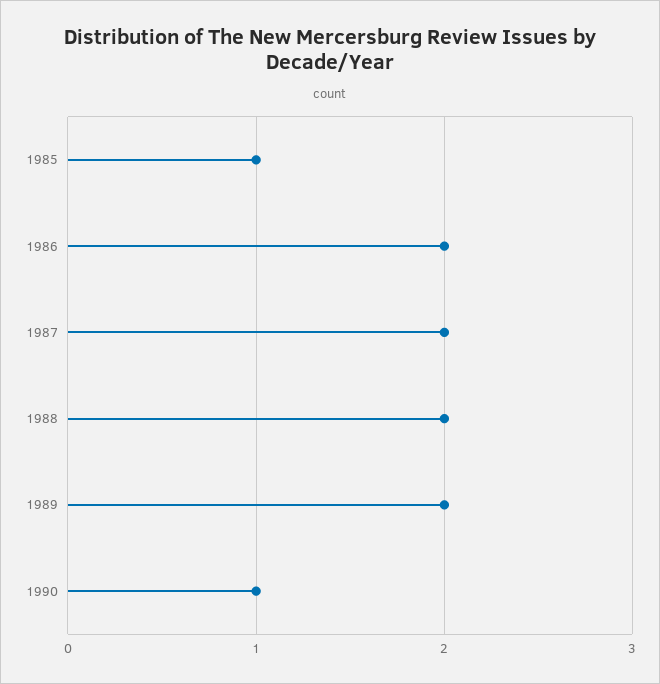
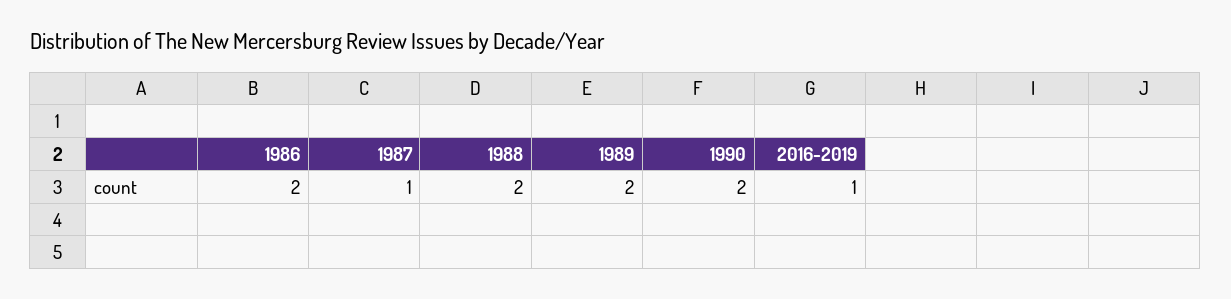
1985: 1 -> none
1987: 2 -> 1
1990: 1 -> 2
2016-2019: none -> 1

